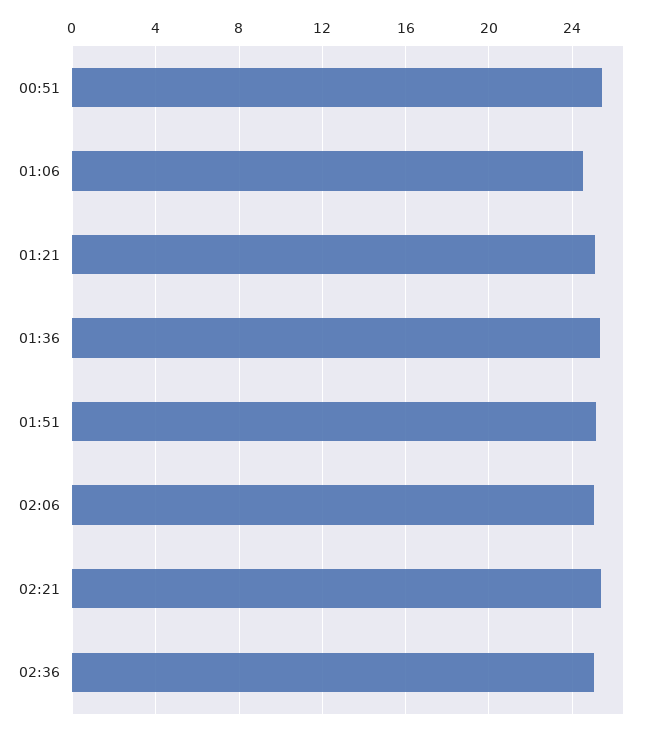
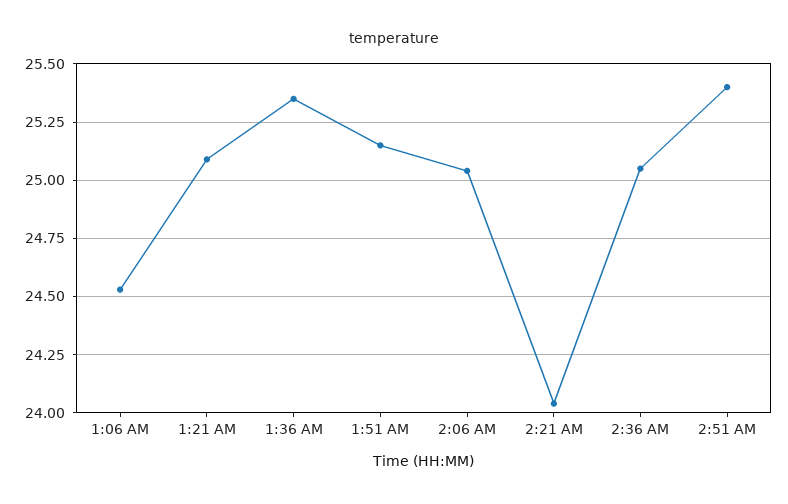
00:51: 25.5 -> none
02:21: 25.5 -> 24.05
2:51 AM: none -> 25.4

